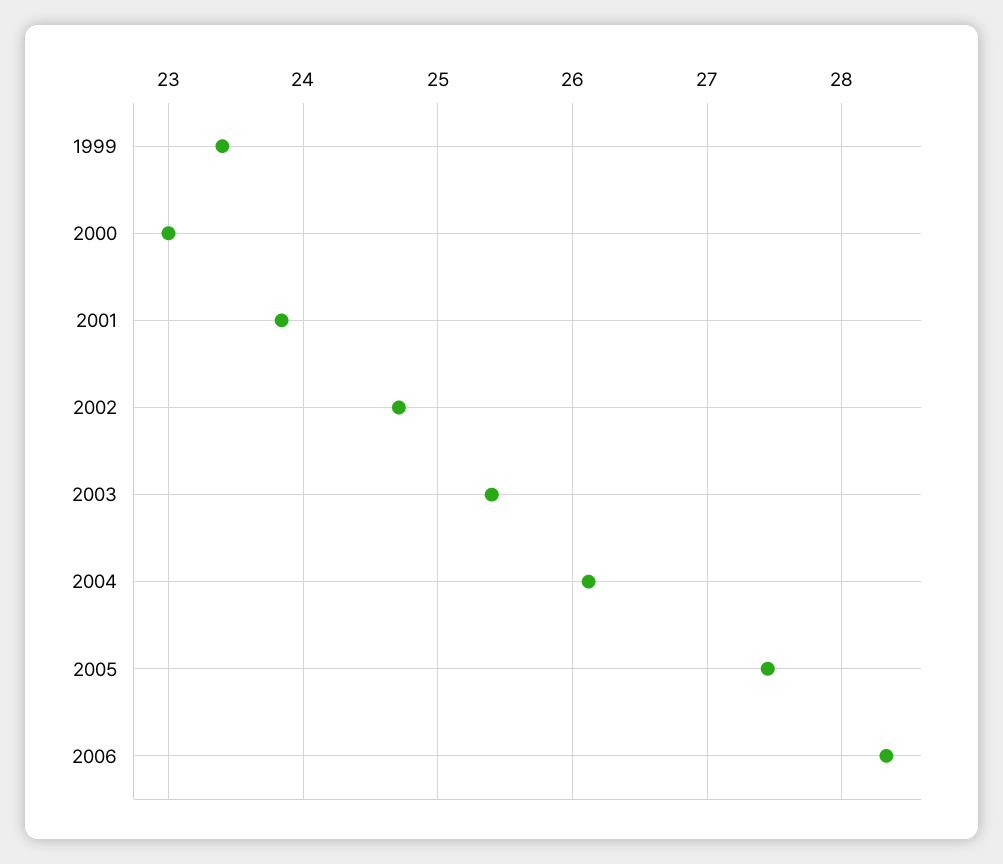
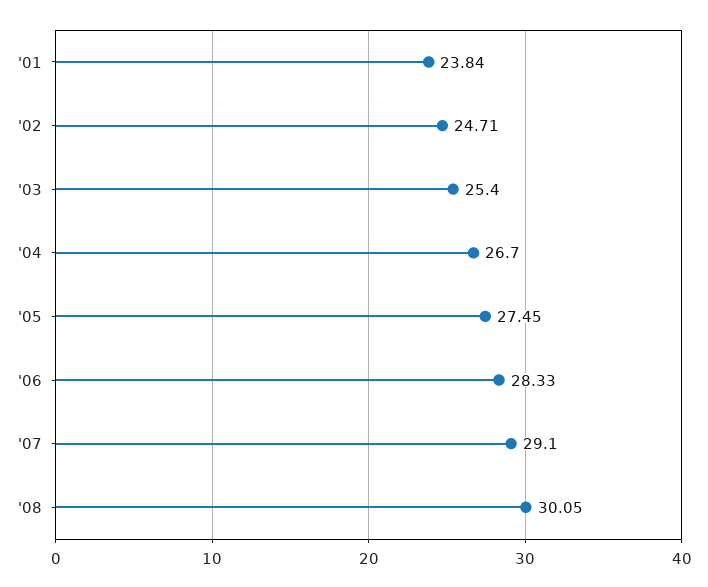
1999: 23.4 -> none
2000: 23 -> none
2004: 26.1 -> 26.7
'07: none -> 29.1
'08: none -> 30.05

